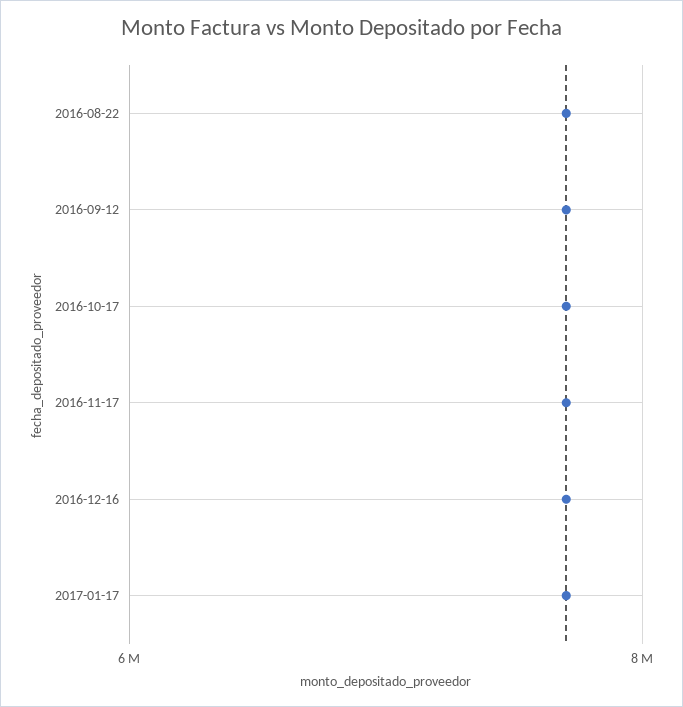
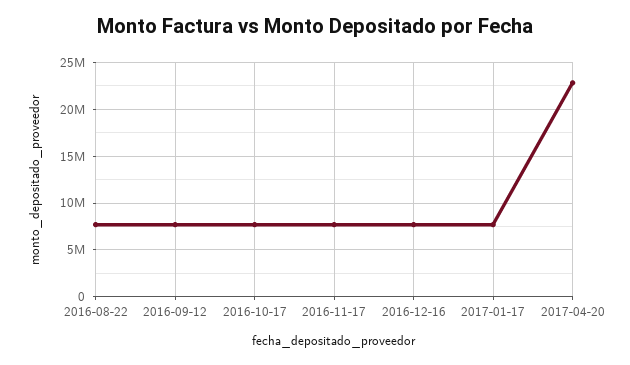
2017-04-20: none -> 23000000

